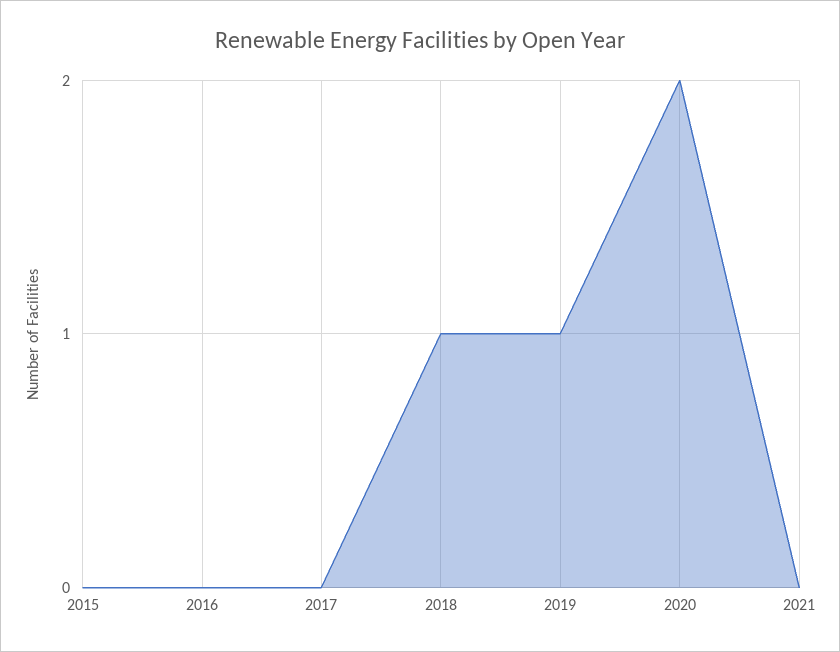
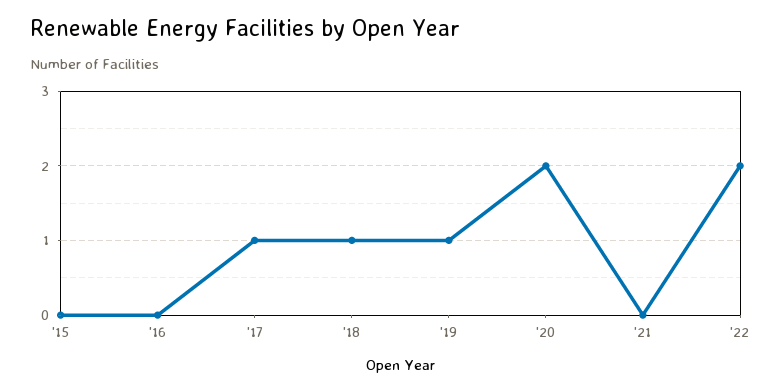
2017: 0 -> 1
'22: none -> 2

